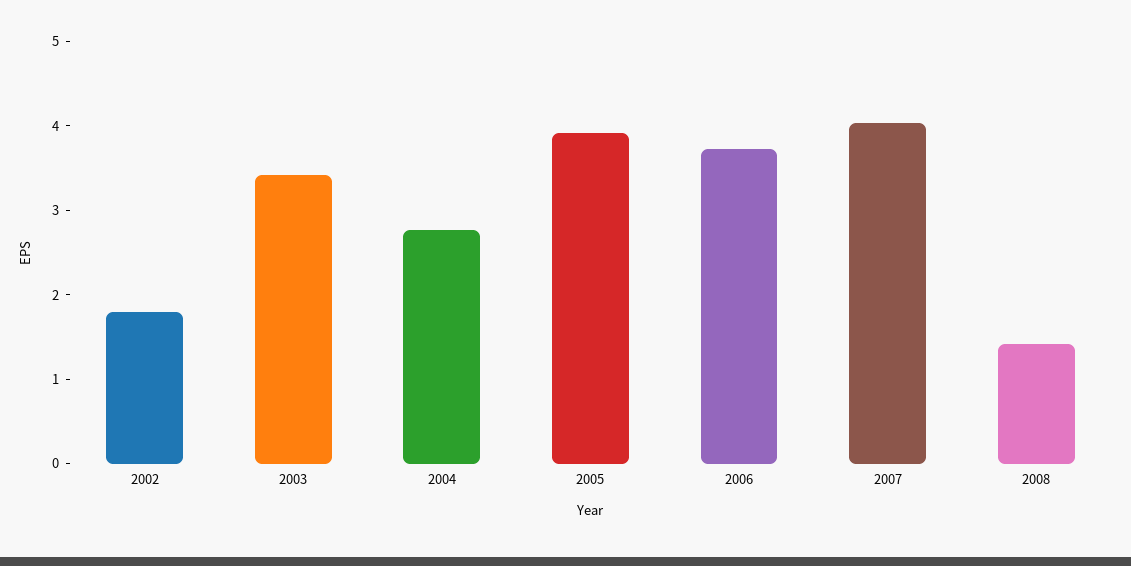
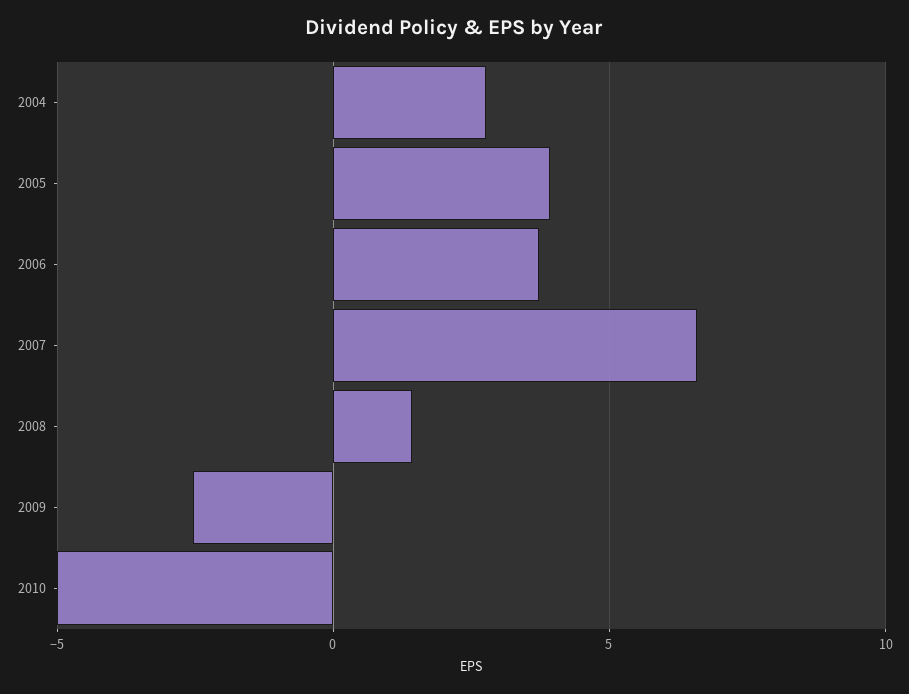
2002: 1.8 -> none
2003: 3.4 -> none
2007: 4 -> 6.5
2009: none -> -2.5
2010: none -> -5

